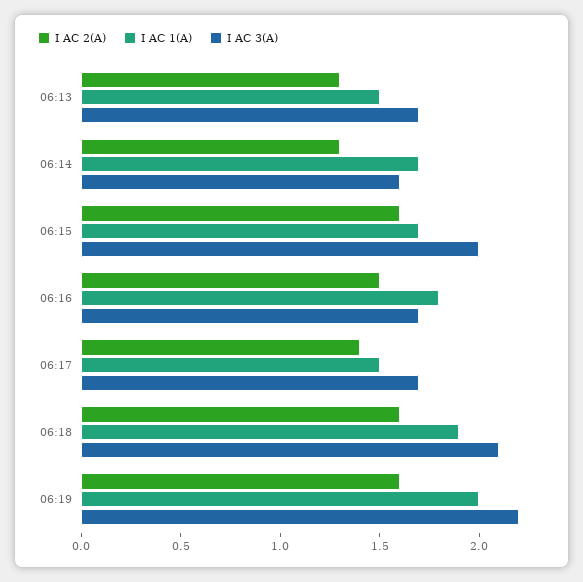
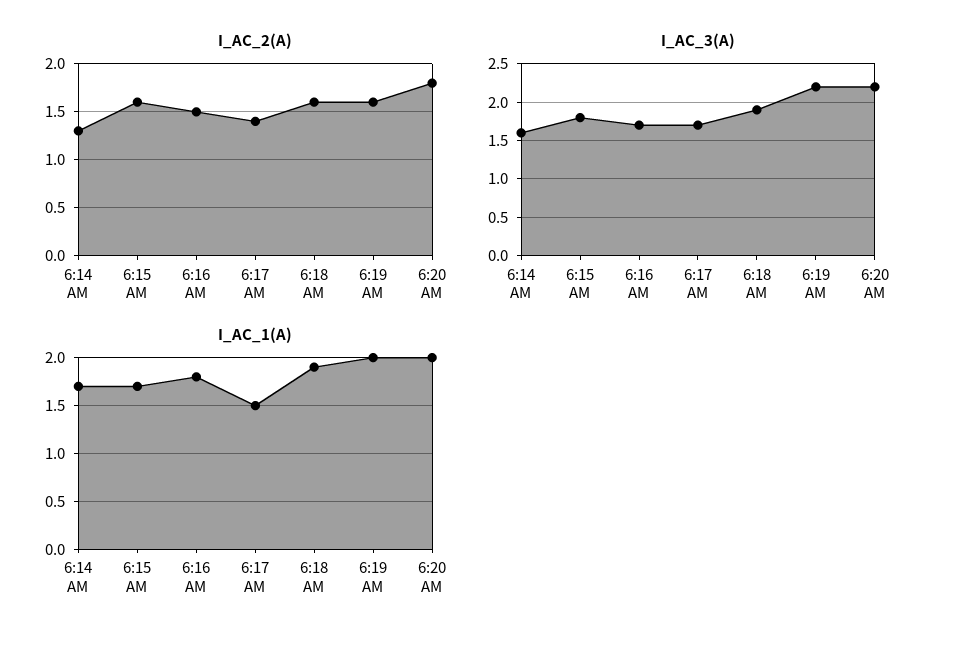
I AC 2(A), 06:13: 1.3 -> none
I AC 1(A), 06:13: 1.5 -> none
I AC 3(A), 06:13: 1.7 -> none
I AC 3(A), 06:15: 2 -> 1.8
I AC 3(A), 06:18: 2.1 -> 1.9
I AC 2(A), 6:20 AM: none -> 1.8
I AC 3(A), 6:20 AM: none -> 2.2
I AC 1(A), 6:20 AM: none -> 2

